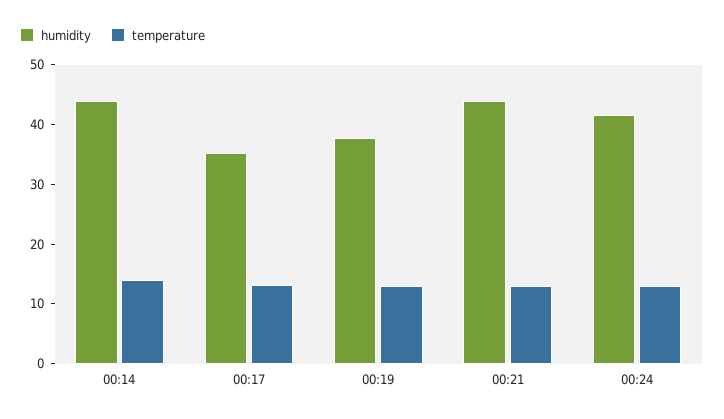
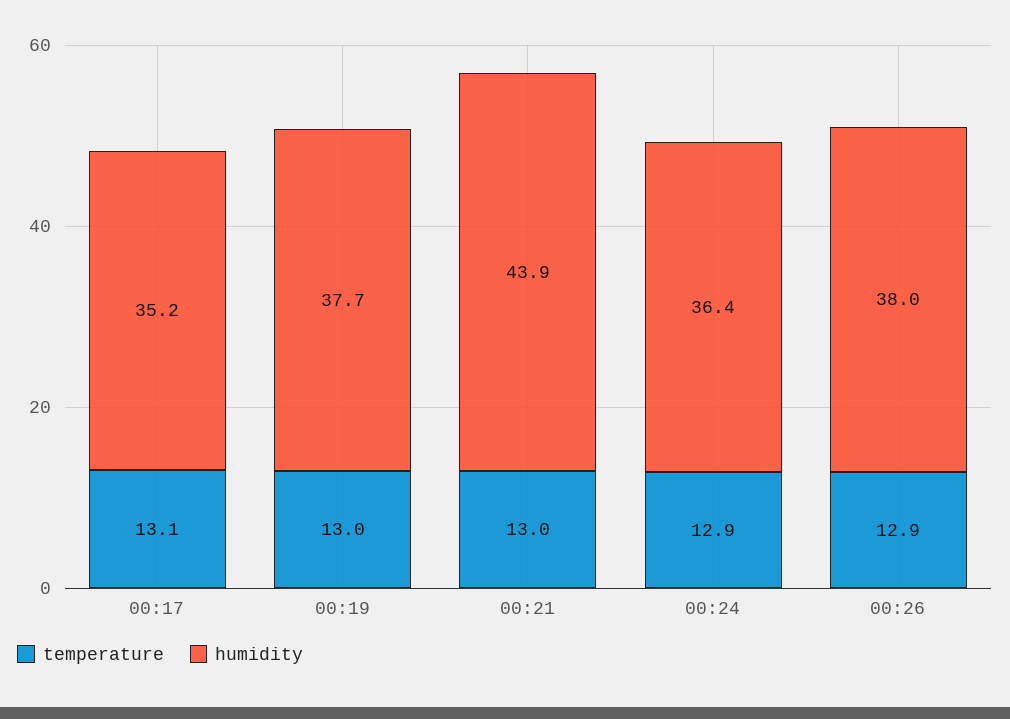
humidity, 00:14: 44 -> none
temperature, 00:14: 14 -> none
humidity, 00:24: 42 -> 36.4
temperature, 00:26: none -> 12.9
humidity, 00:26: none -> 38

